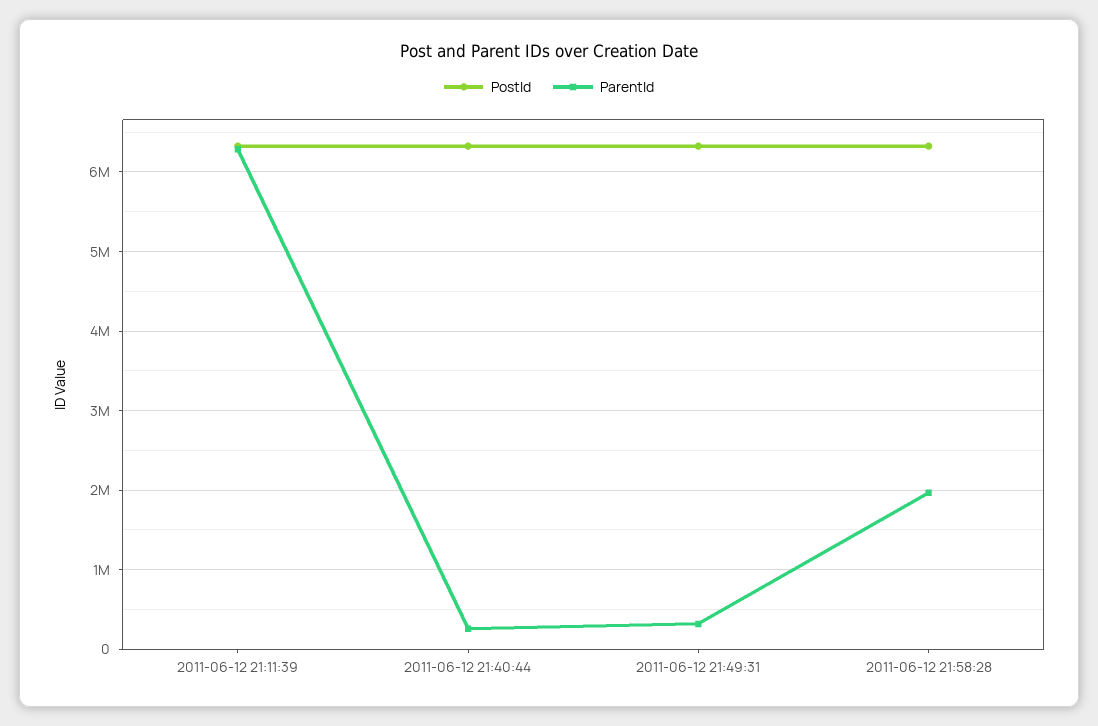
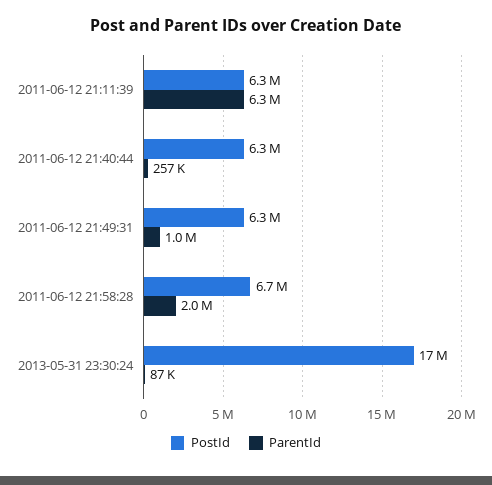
ParentId, 2011-06-12 21:49:31: 300000 -> 1000000
PostId, 2011-06-12 21:58:28: 6300000 -> 6700000
PostId, 2013-05-31 23:30:24: none -> 17000000
ParentId, 2013-05-31 23:30:24: none -> 87000

